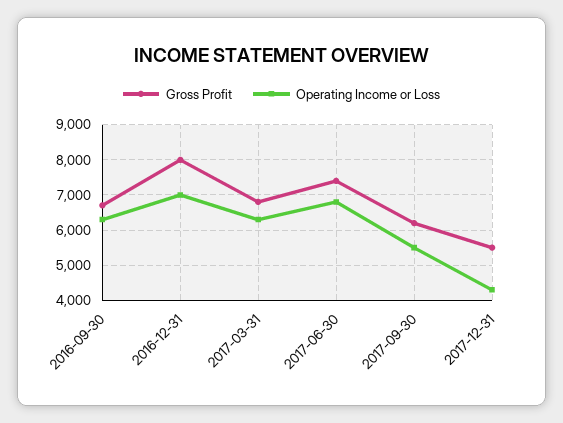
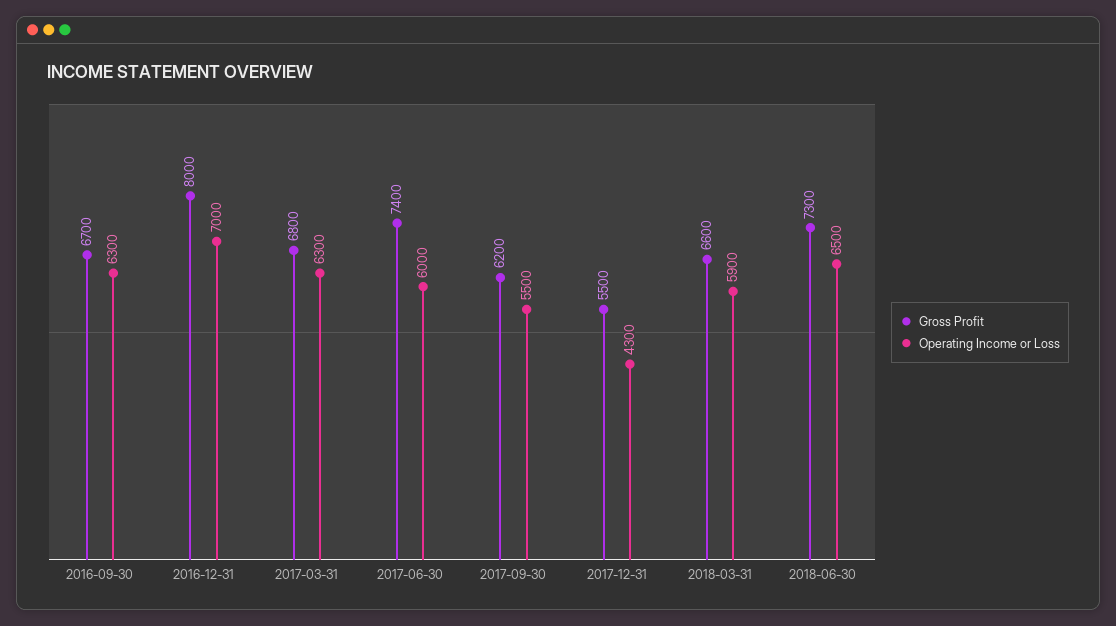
Operating Income or Loss, 2017-06-30: 6800 -> 6000
Gross Profit, 2018-03-31: none -> 6600
Operating Income or Loss, 2018-03-31: none -> 5900
Gross Profit, 2018-06-30: none -> 7300
Operating Income or Loss, 2018-06-30: none -> 6500

